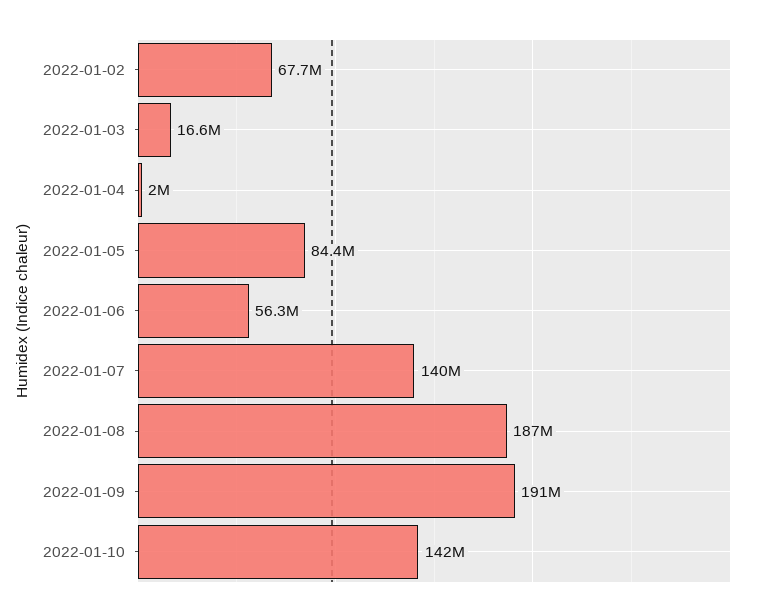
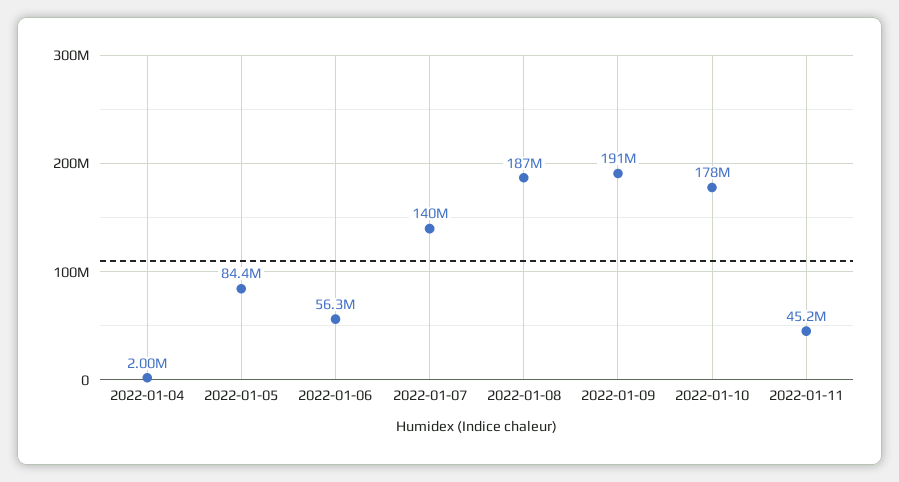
2022-01-02: 67700000 -> none
2022-01-03: 16600000 -> none
2022-01-10: 142000000 -> 178000000
2022-01-11: none -> 45200000

